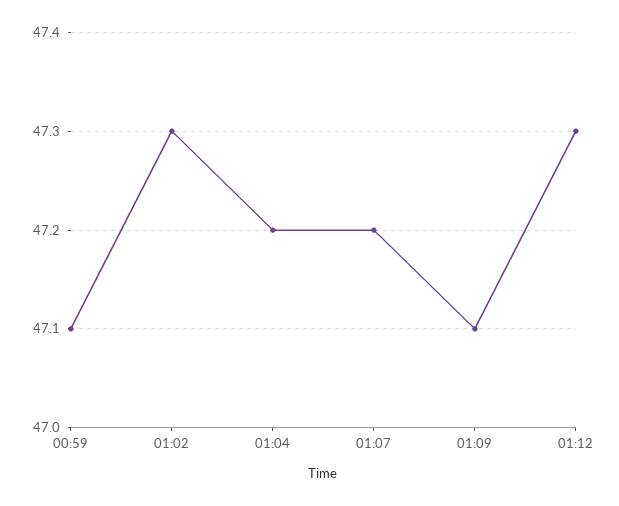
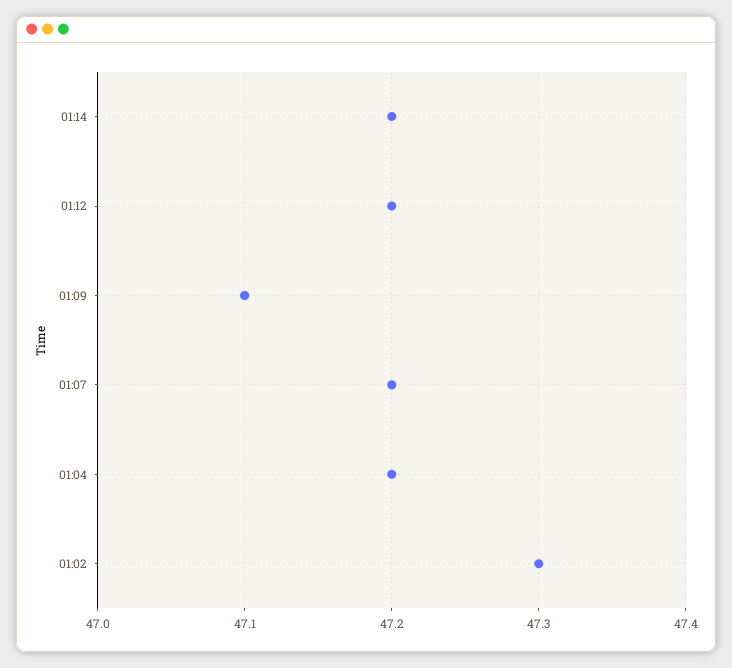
00:59: 47.1 -> none
01:12: 47.3 -> 47.2
01:14: none -> 47.2

